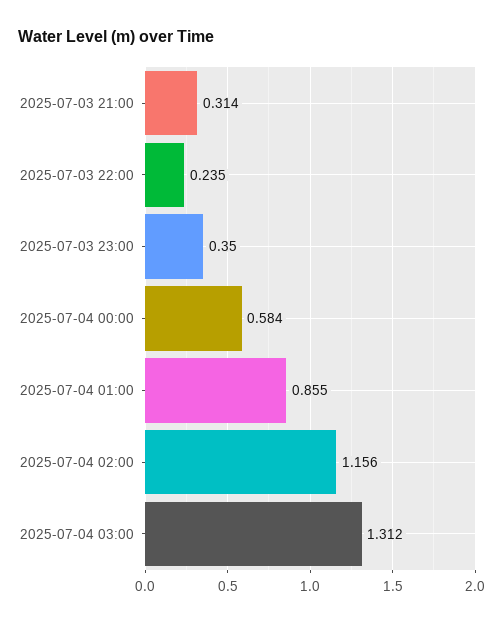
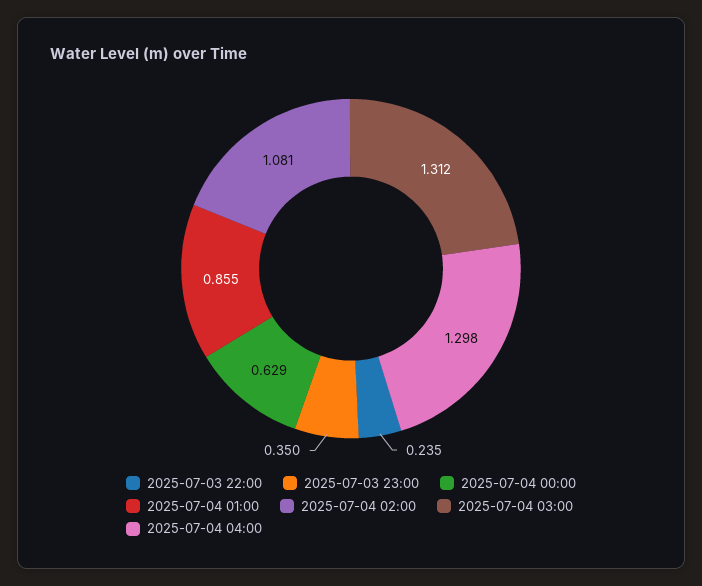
2025-07-03 21:00: 0.314 -> none
2025-07-04 00:00: 0.584 -> 0.629
2025-07-04 02:00: 1.156 -> 1.081
2025-07-04 04:00: none -> 1.298

